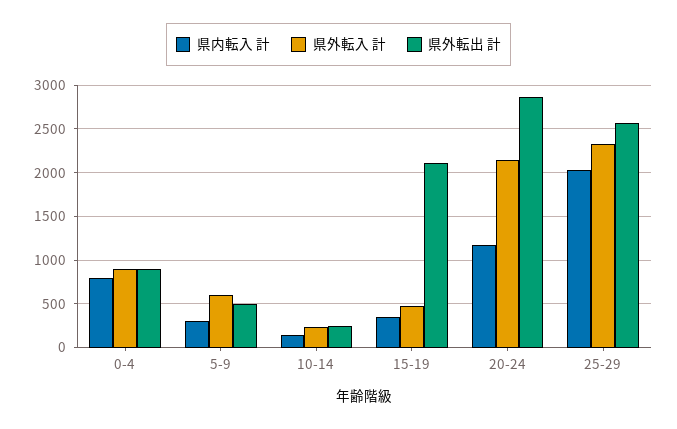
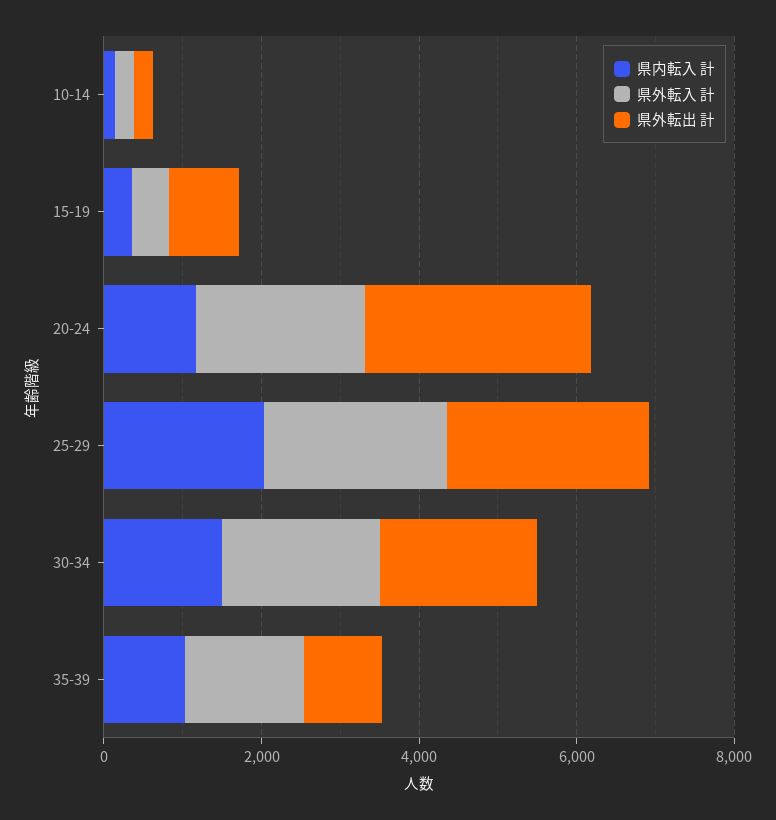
県内転入 計, 0-4: 800 -> none
県外転入 計, 0-4: 900 -> none
県外転出 計, 0-4: 900 -> none
県内転入 計, 5-9: 300 -> none
県外転入 計, 5-9: 600 -> none
県外転出 計, 5-9: 500 -> none
県外転出 計, 15-19: 2100 -> 1000
県内転入 計, 30-34: none -> 1500
県外転入 計, 30-34: none -> 2000
県外転出 計, 30-34: none -> 2000
県内転入 計, 35-39: none -> 1000
県外転入 計, 35-39: none -> 1500
県外転出 計, 35-39: none -> 1000

